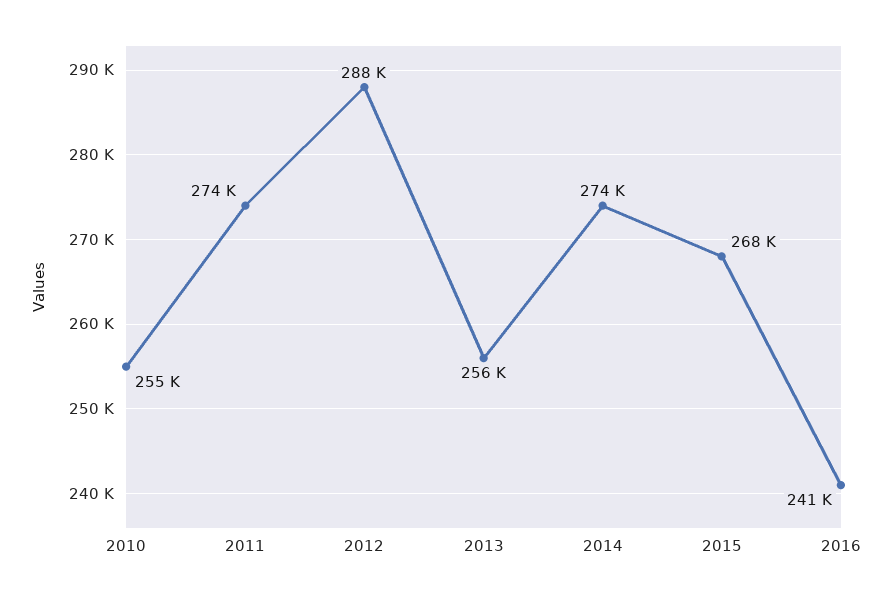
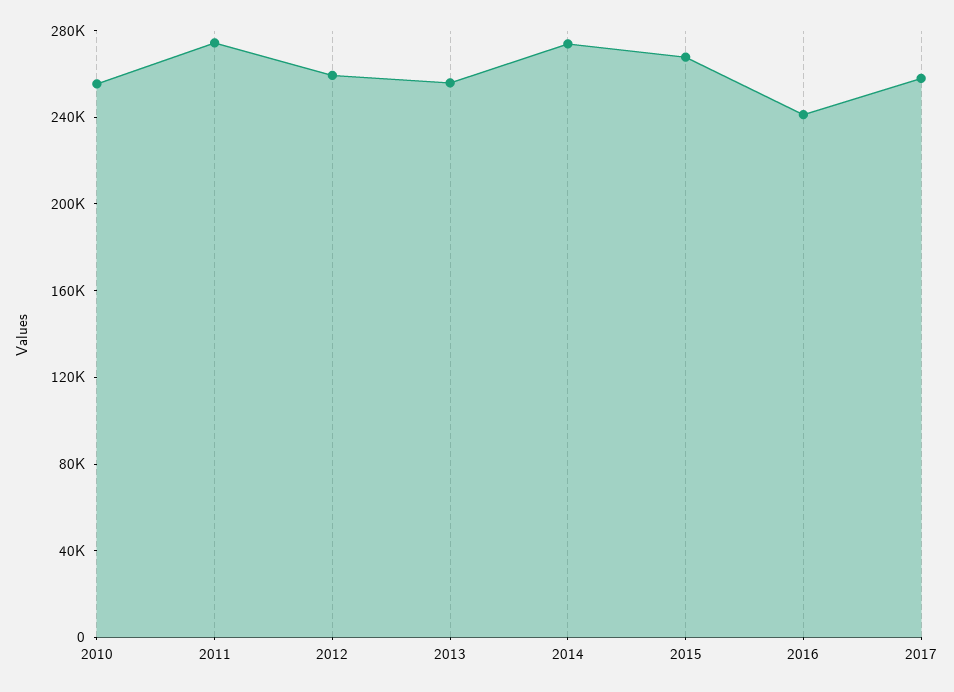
2012: 288000 -> 260000
2017: none -> 260000

